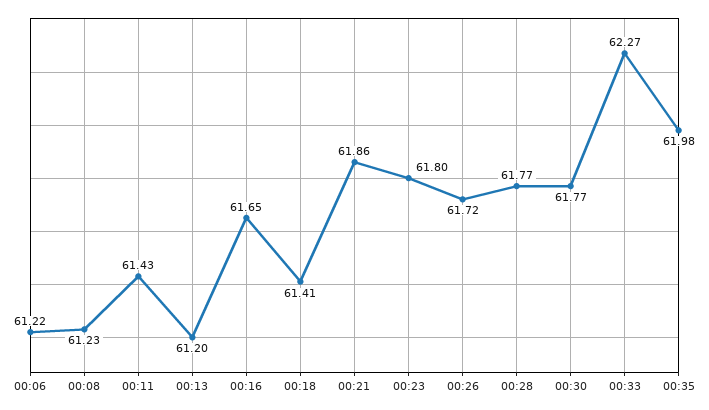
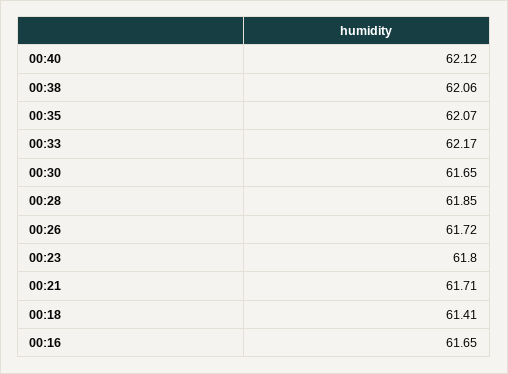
00:06: 61.22 -> none
00:08: 61.23 -> none
00:11: 61.43 -> none
00:13: 61.2 -> none
00:21: 61.86 -> 61.71
00:28: 61.77 -> 61.85
00:30: 61.77 -> 61.65
00:33: 62.27 -> 62.17
00:35: 61.98 -> 62.07
00:40: none -> 62.12
00:38: none -> 62.06

